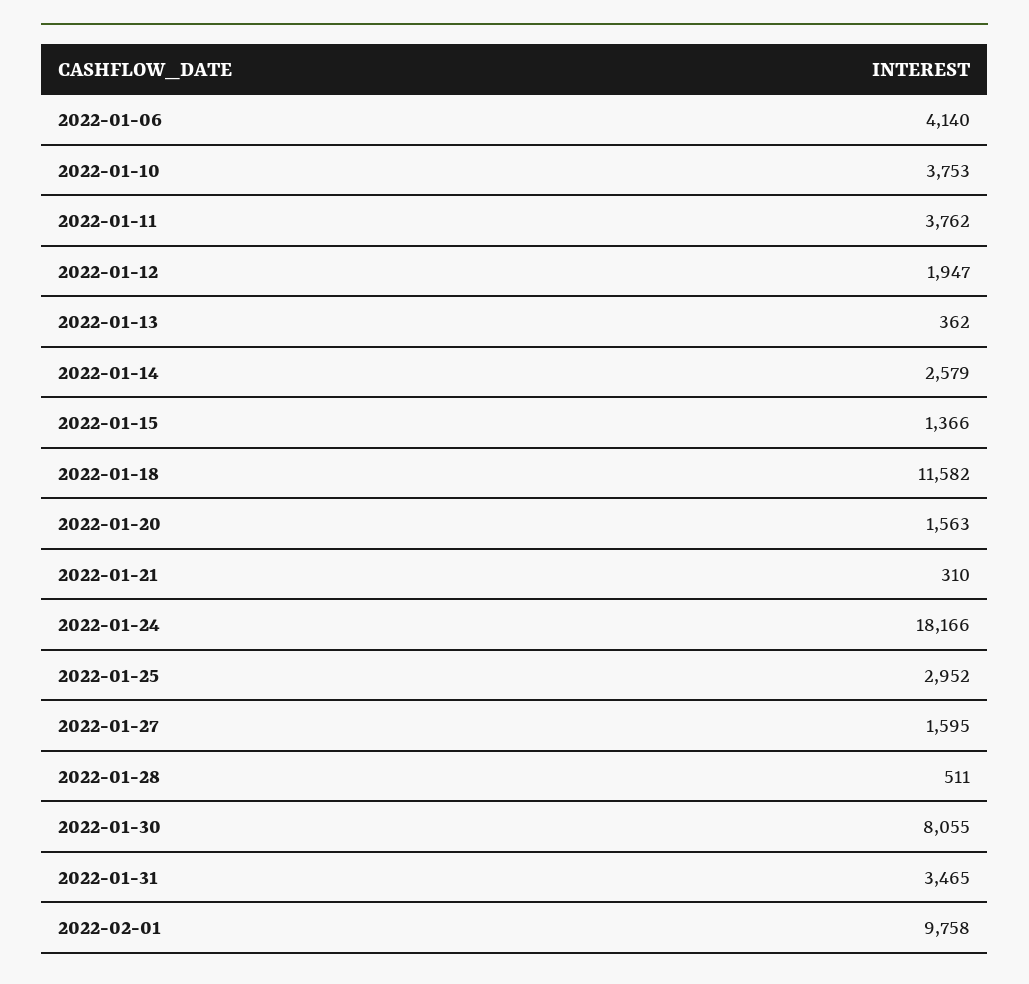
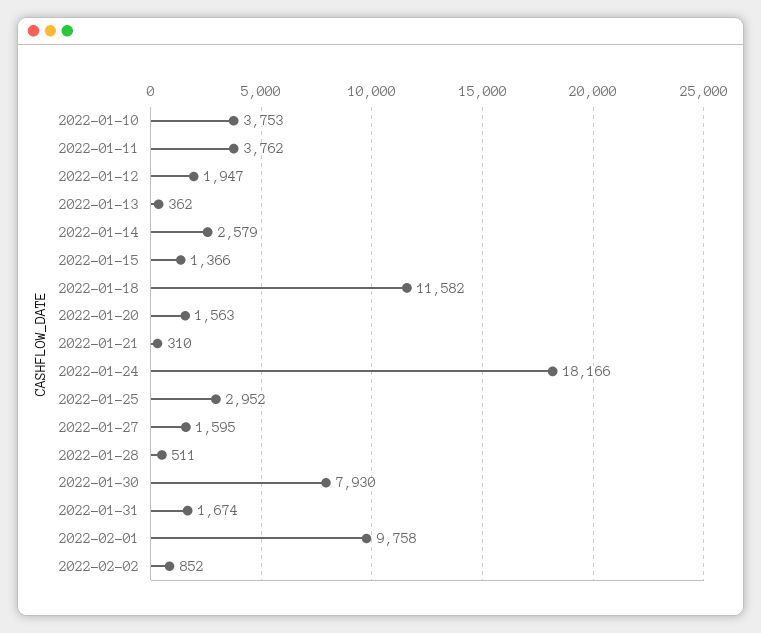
2022-01-06: 4140 -> none
2022-01-30: 8055 -> 7930
2022-01-31: 3465 -> 1674
2022-02-02: none -> 852

